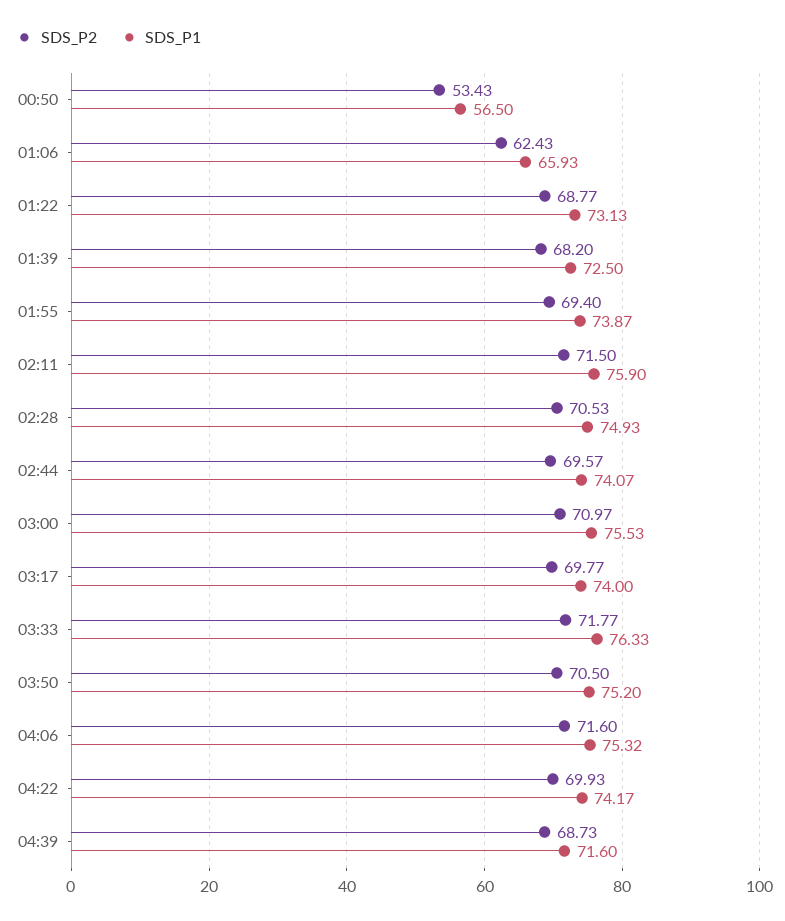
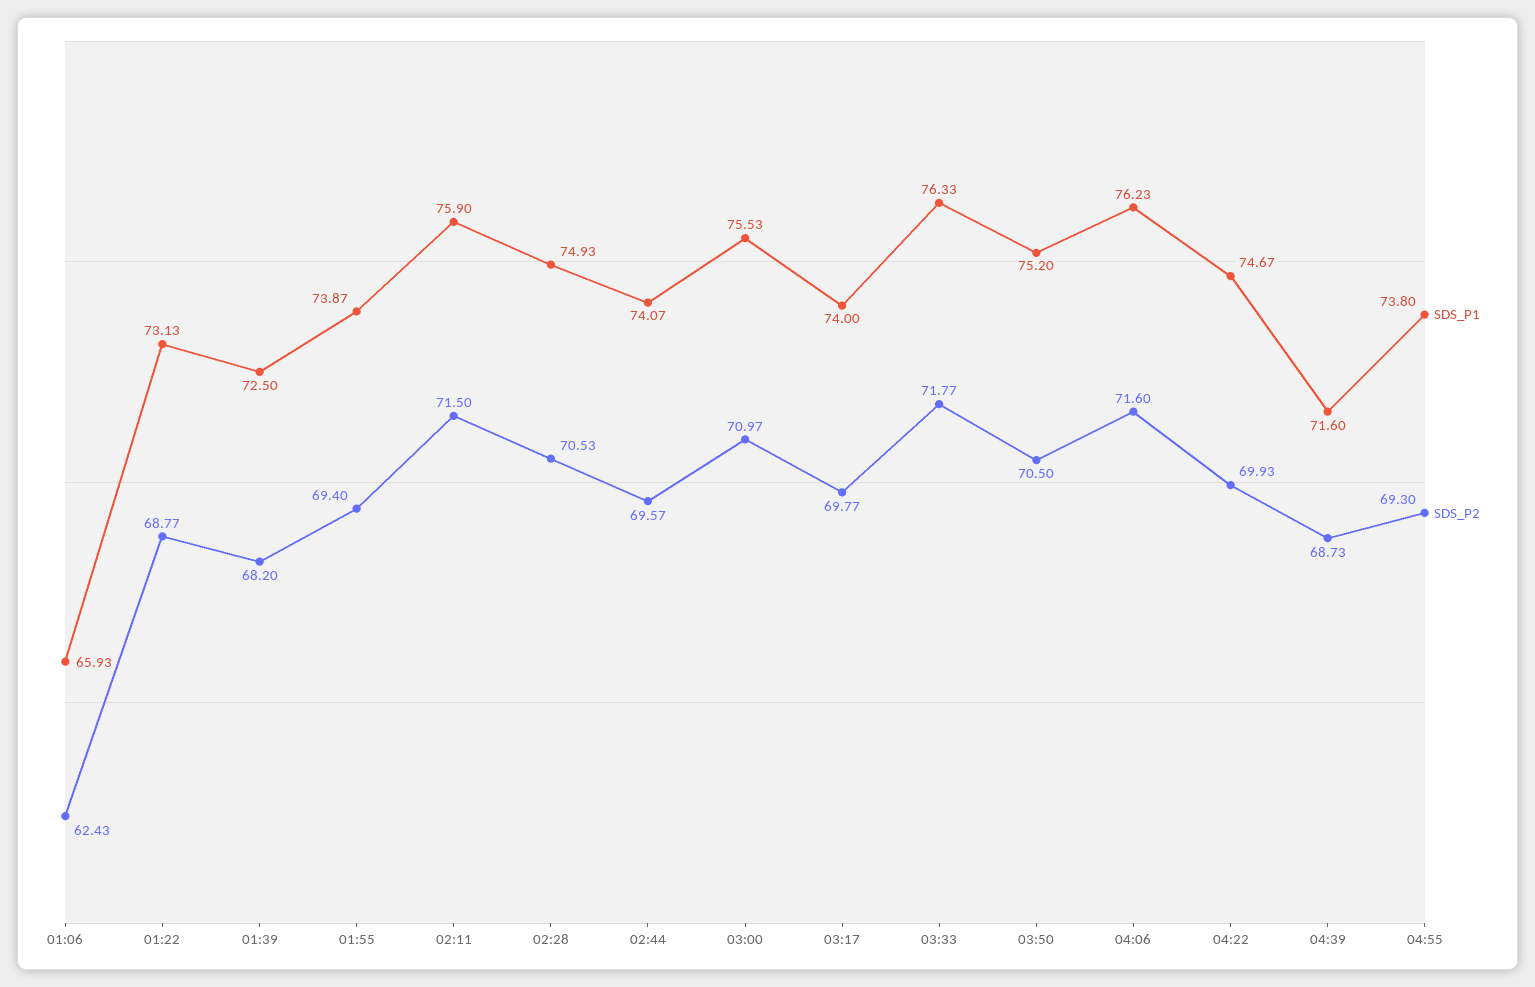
SDS_P2, 00:50: 53.43 -> none
SDS_P1, 00:50: 56.5 -> none
SDS_P1, 04:06: 75.32 -> 76.23
SDS_P1, 04:22: 74.17 -> 74.67
SDS_P1, 04:55: none -> 73.8
SDS_P2, 04:55: none -> 69.3

